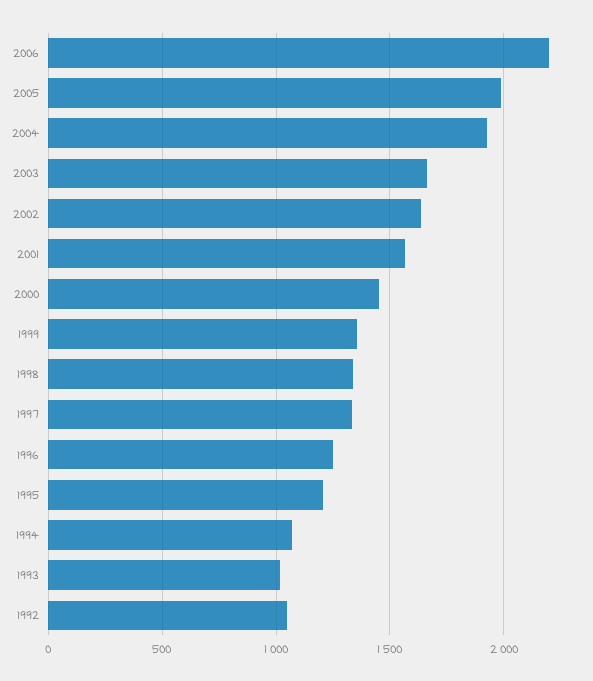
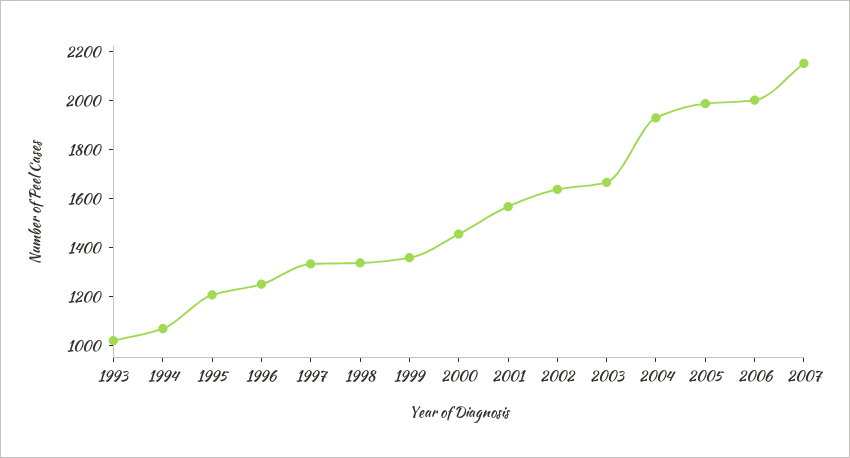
2006: 2200 -> 2000
1992: 1050 -> none
2007: none -> 2150

